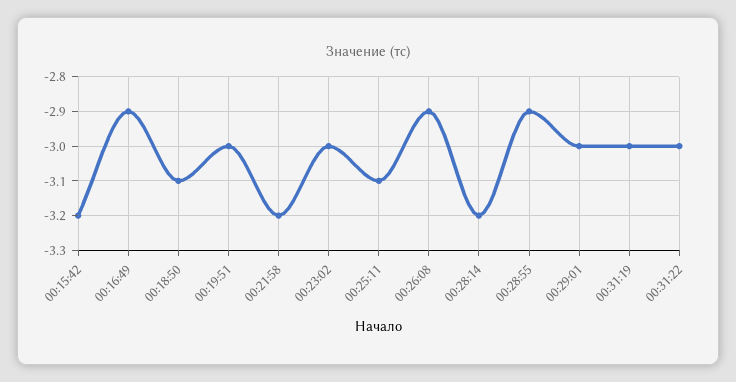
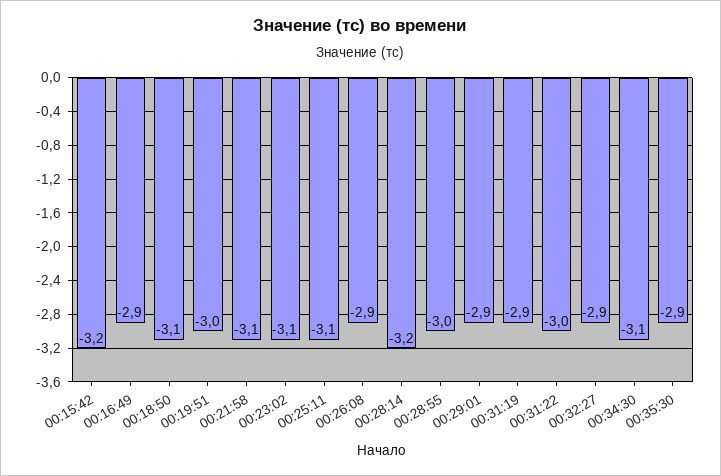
00:21:58: -3.2 -> -3.1
00:23:02: -3 -> -3.1
00:28:55: -2.9 -> -3
00:29:01: -3 -> -2.9
00:31:19: -3 -> -2.9
00:32:27: none -> -2.9
00:34:30: none -> -3.1
00:35:30: none -> -2.9

